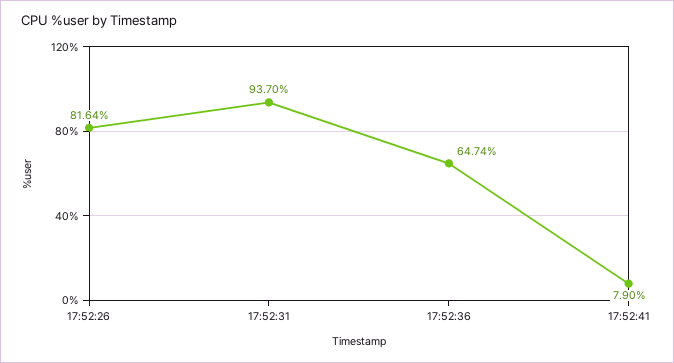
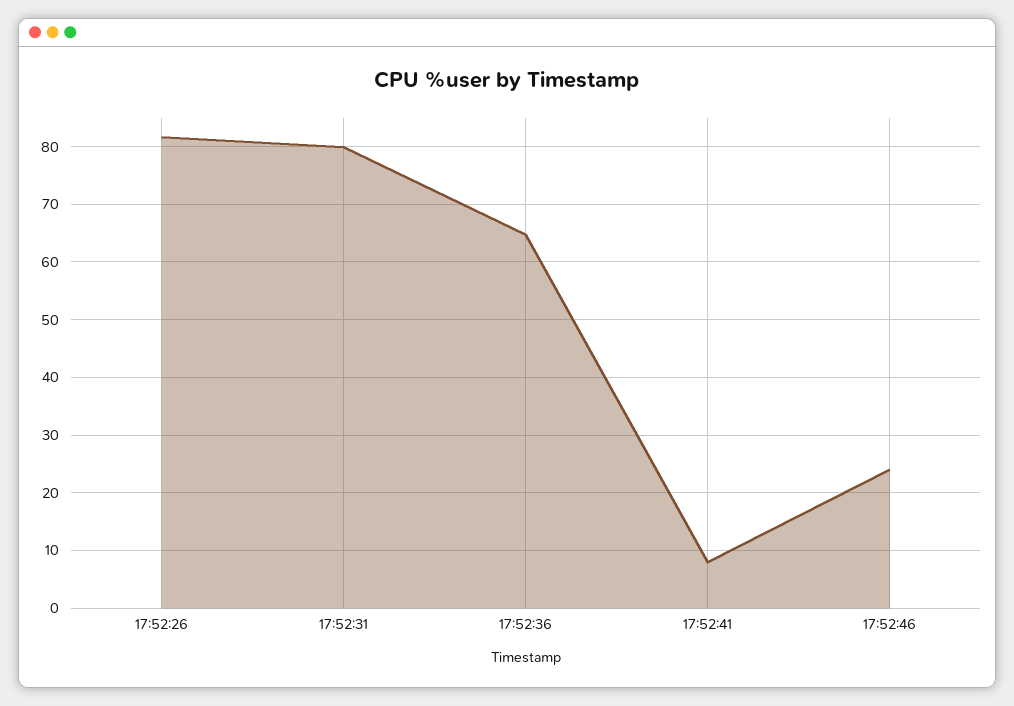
17:52:31: 93.7 -> 80
17:52:46: none -> 24

